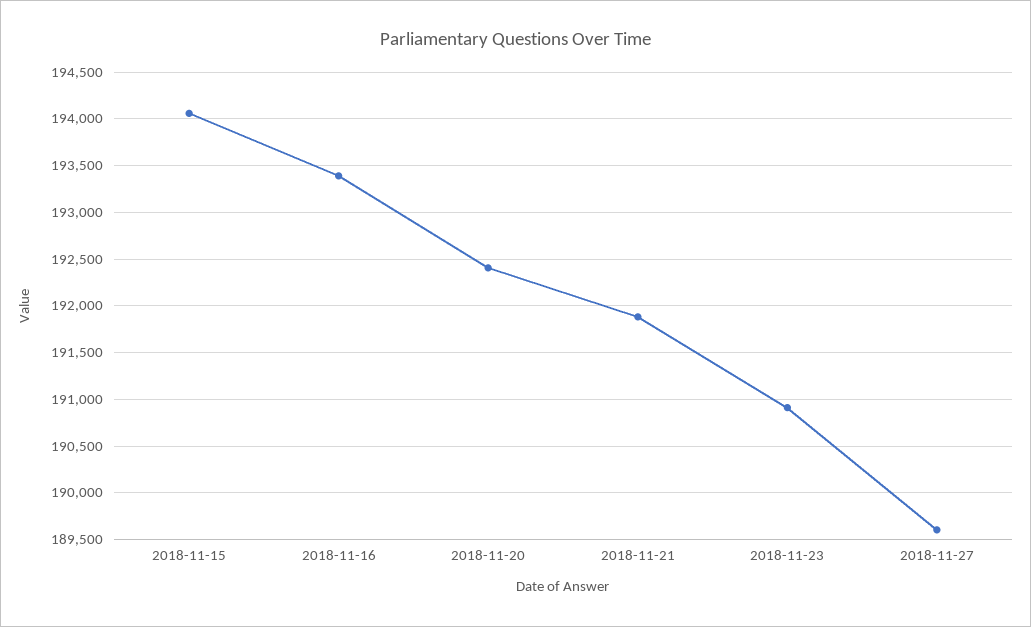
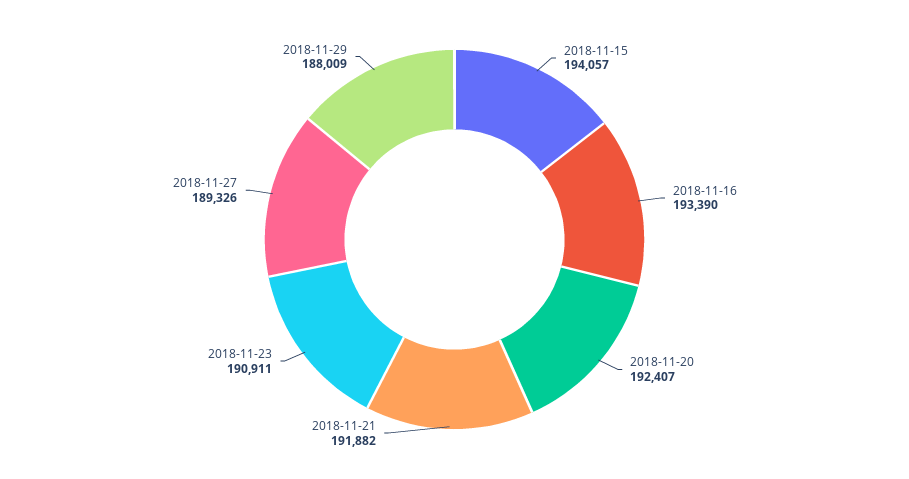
2018-11-27: 189600 -> 189326
2018-11-29: none -> 188009

